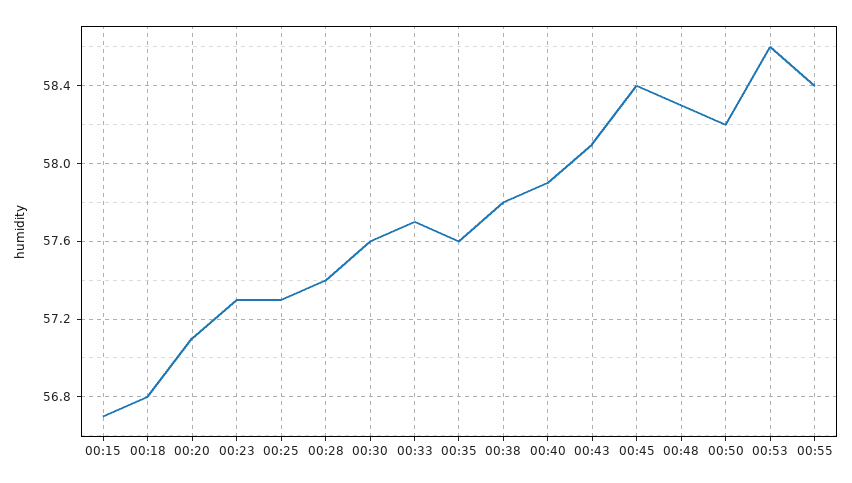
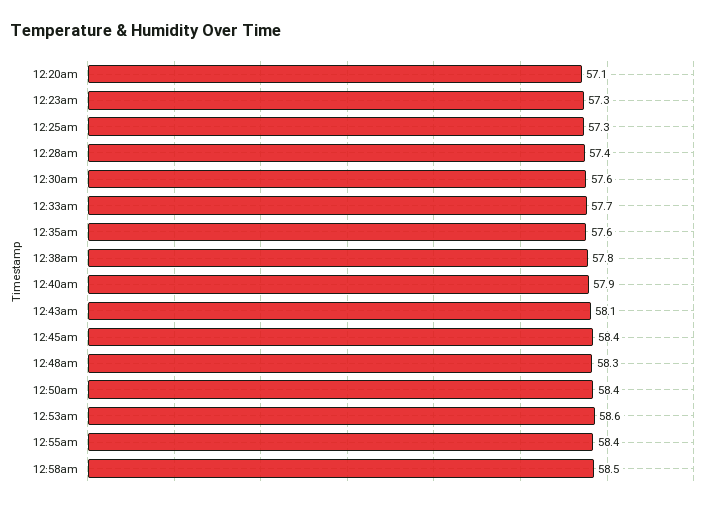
00:15: 56.7 -> none
00:18: 56.8 -> none
00:50: 58.2 -> 58.4
12:58am: none -> 58.5

